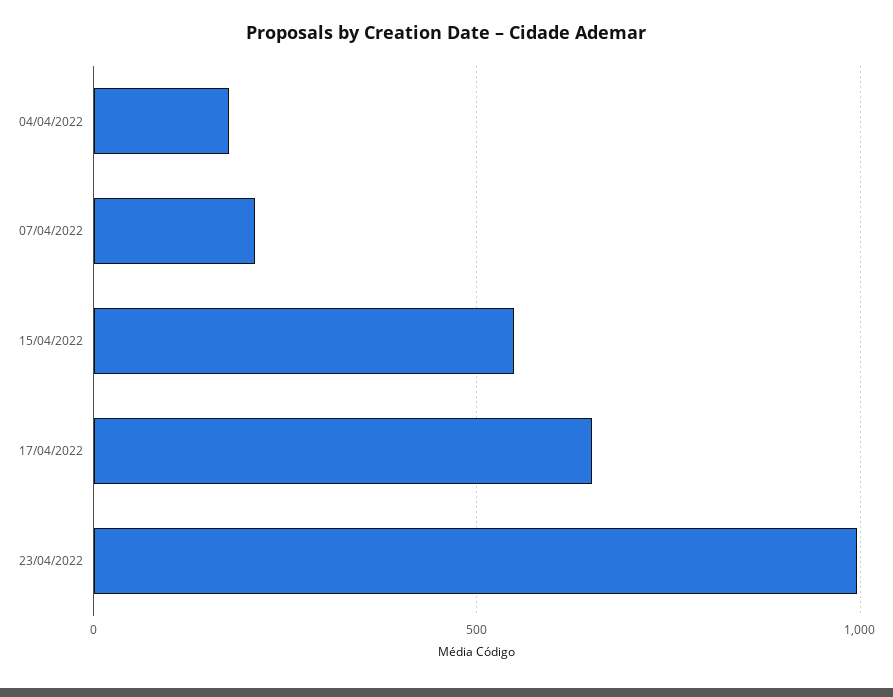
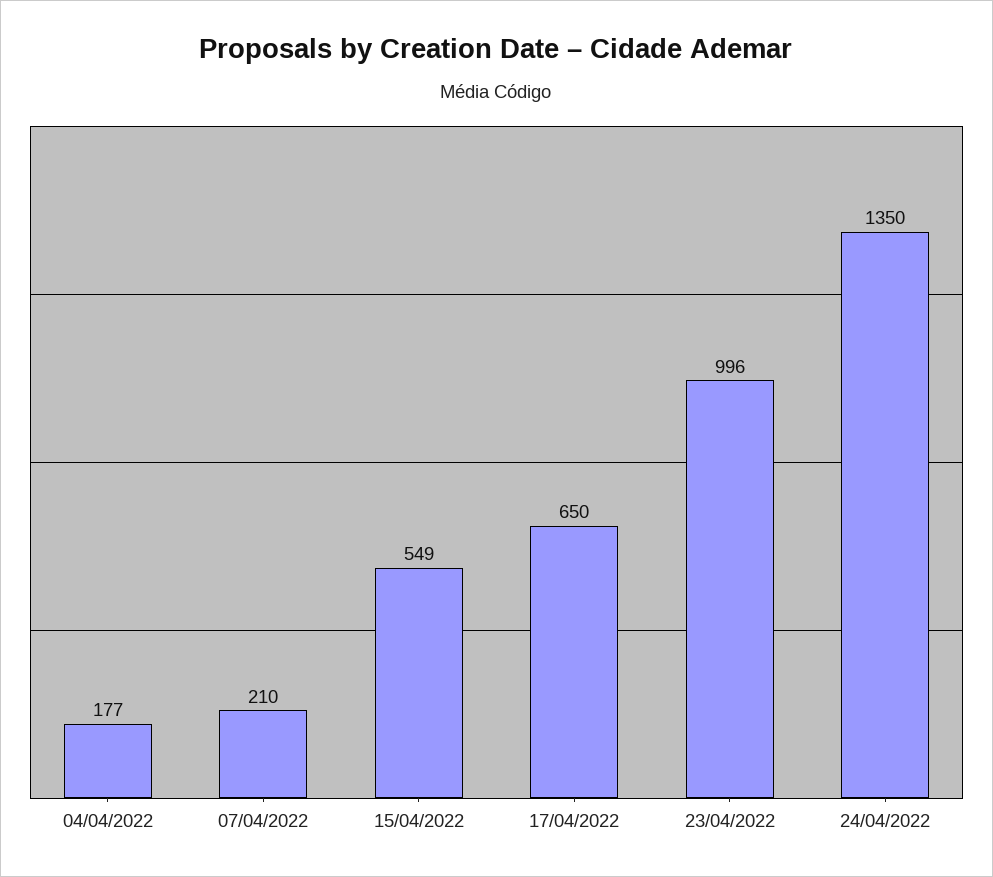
24/04/2022: none -> 1350

